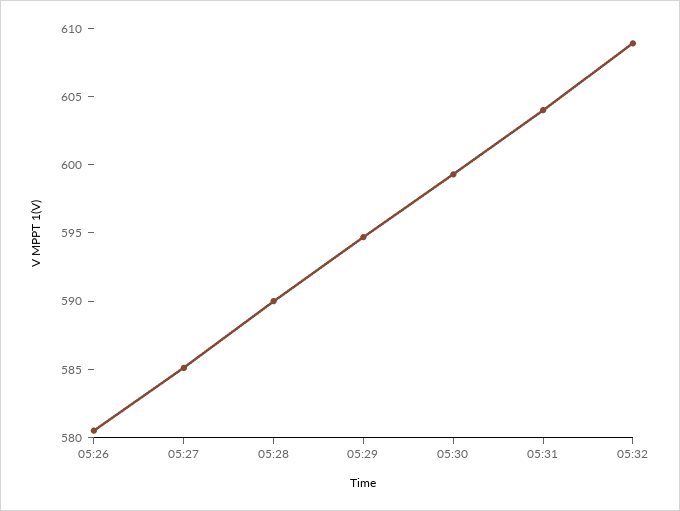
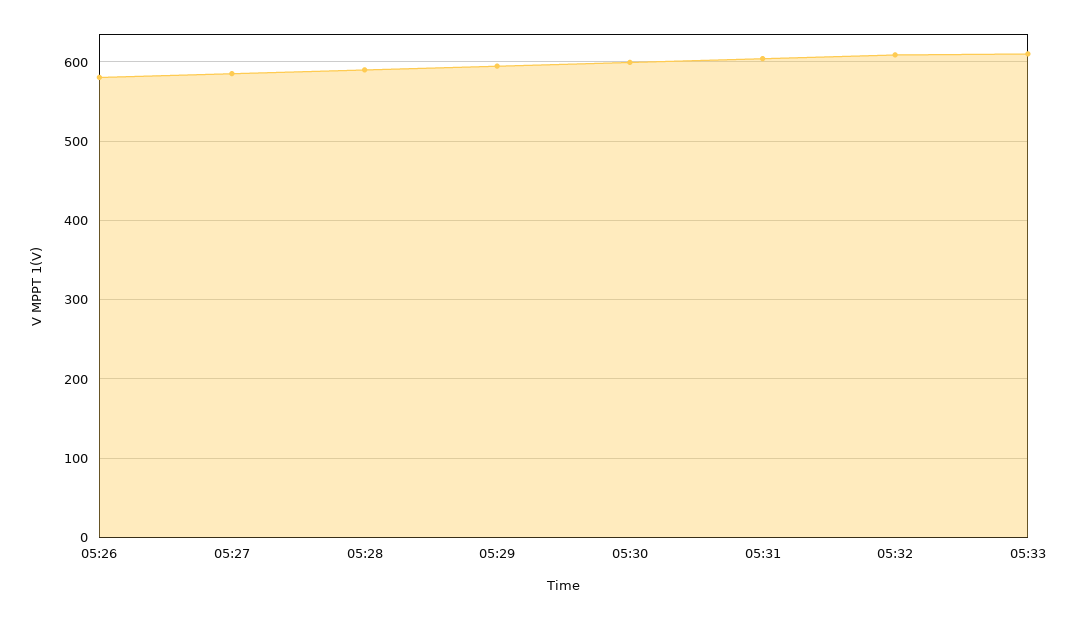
05:33: none -> 610

